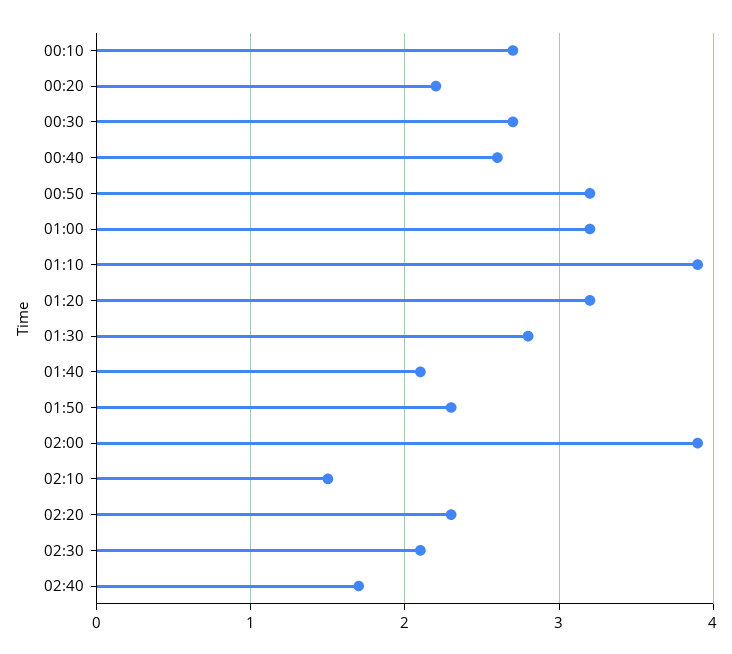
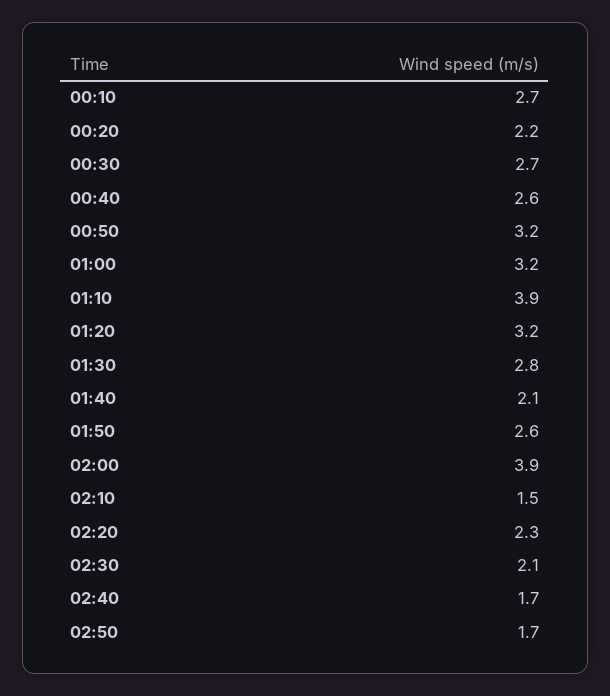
01:50: 2.3 -> 2.6
02:50: none -> 1.7

